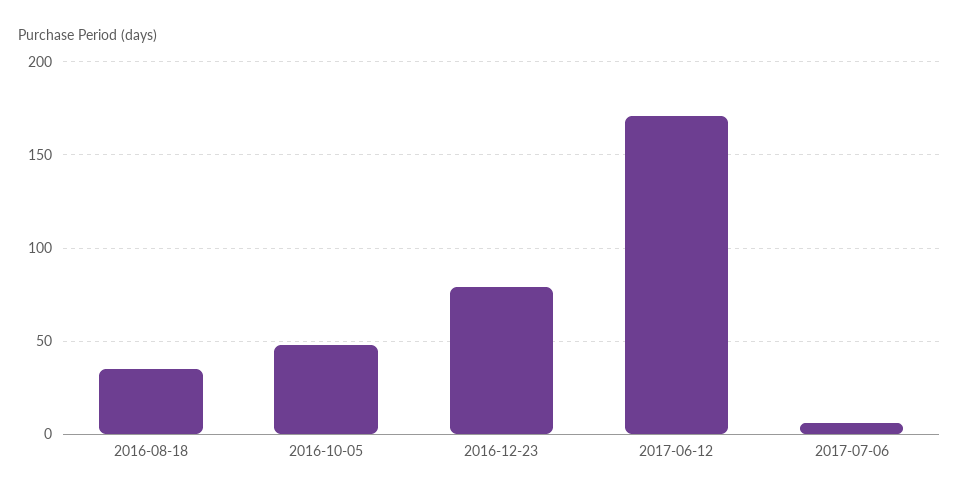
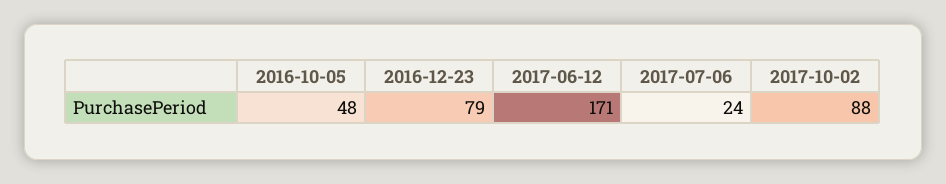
2016-08-18: 35 -> none
2017-07-06: 5 -> 24
2017-10-02: none -> 88

